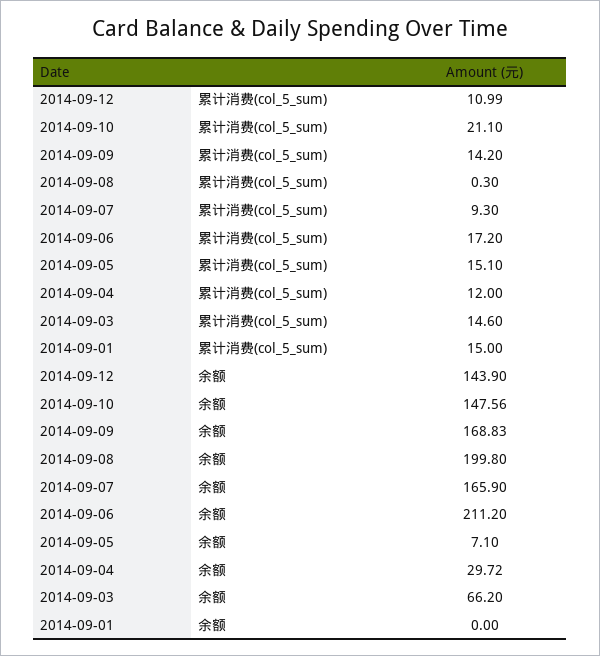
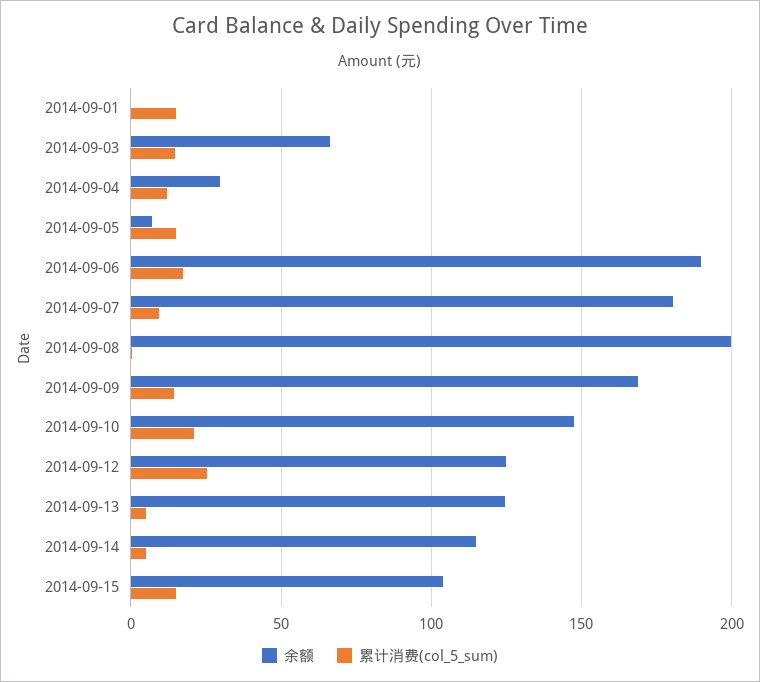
累计消费(col_5_sum), 2014-09-12: 10.99 -> 25
余额, 2014-09-12: 143.9 -> 125
余额, 2014-09-07: 165.9 -> 180
余额, 2014-09-06: 211.2 -> 190
余额, 2014-09-13: none -> 125
累计消费(col_5_sum), 2014-09-13: none -> 5
余额, 2014-09-14: none -> 115
累计消费(col_5_sum), 2014-09-14: none -> 5
余额, 2014-09-15: none -> 105
累计消费(col_5_sum), 2014-09-15: none -> 15

